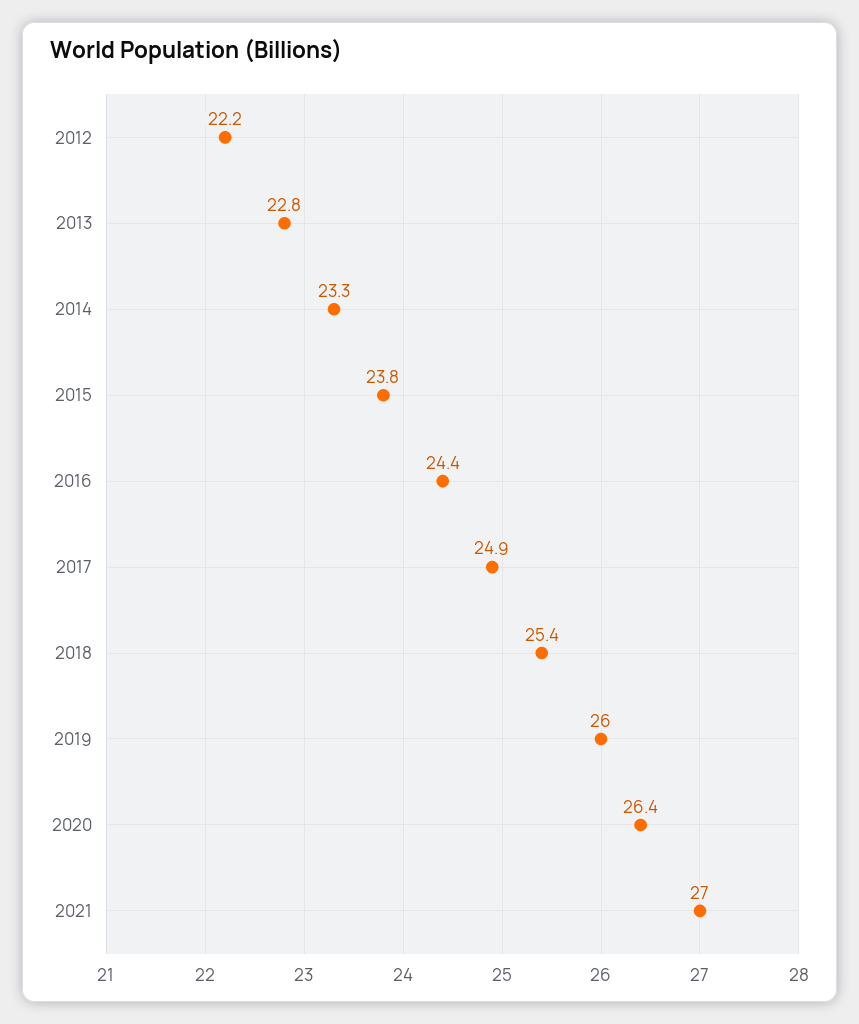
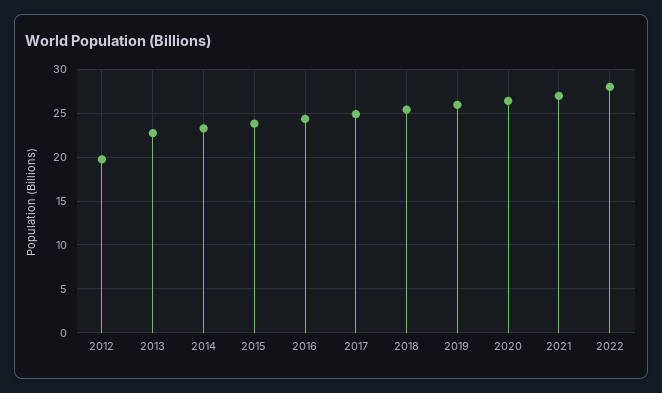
2012: 22.2 -> 20
2022: none -> 28

